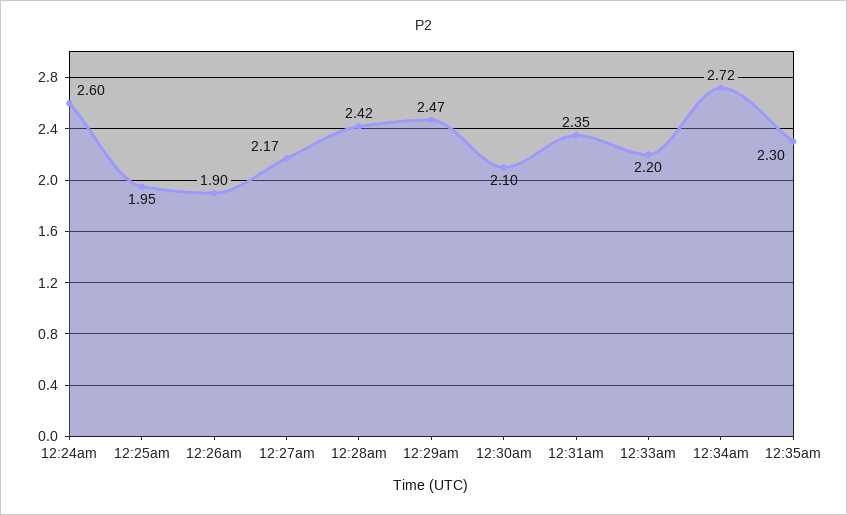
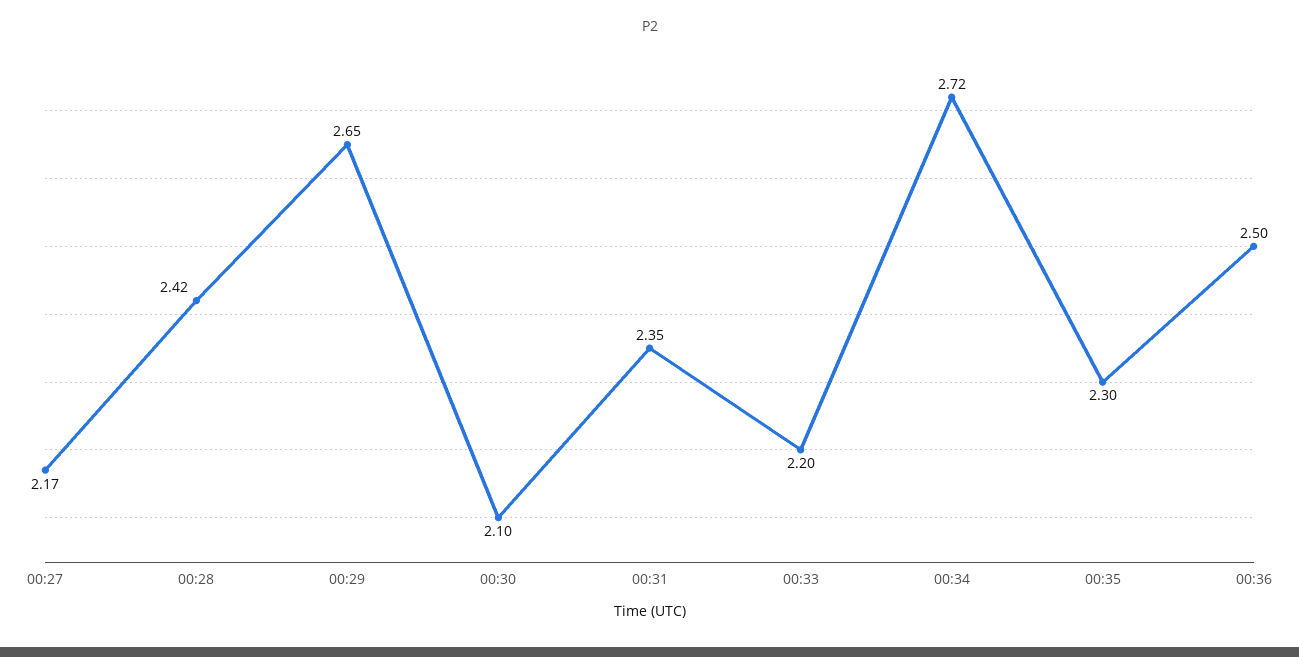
12:24am: 2.6 -> none
12:25am: 1.95 -> none
12:26am: 1.9 -> none
12:29am: 2.47 -> 2.65
00:36: none -> 2.5

